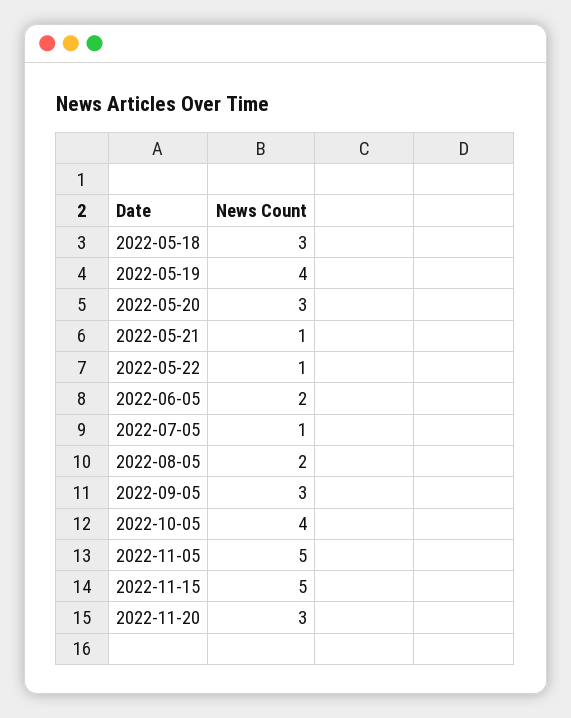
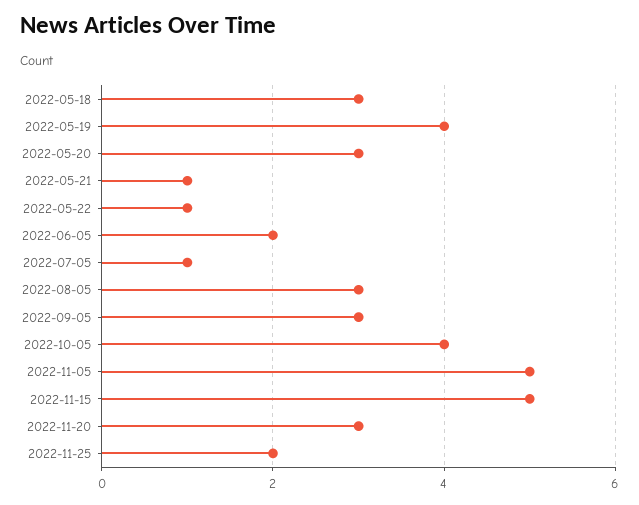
2022-08-05: 2 -> 3
2022-11-25: none -> 2

